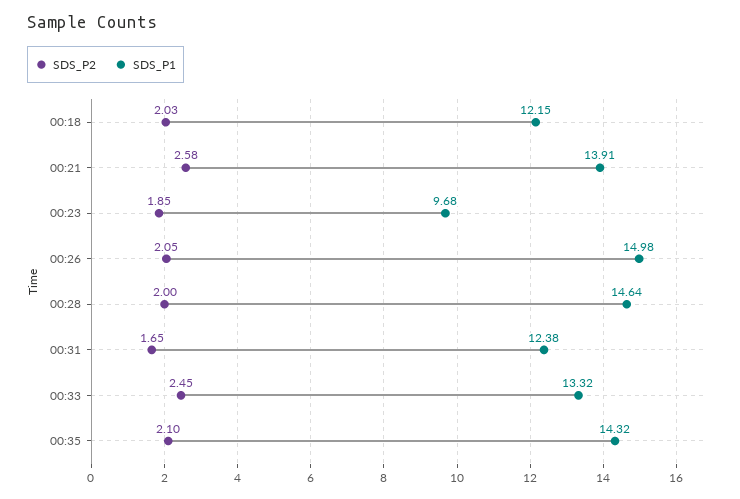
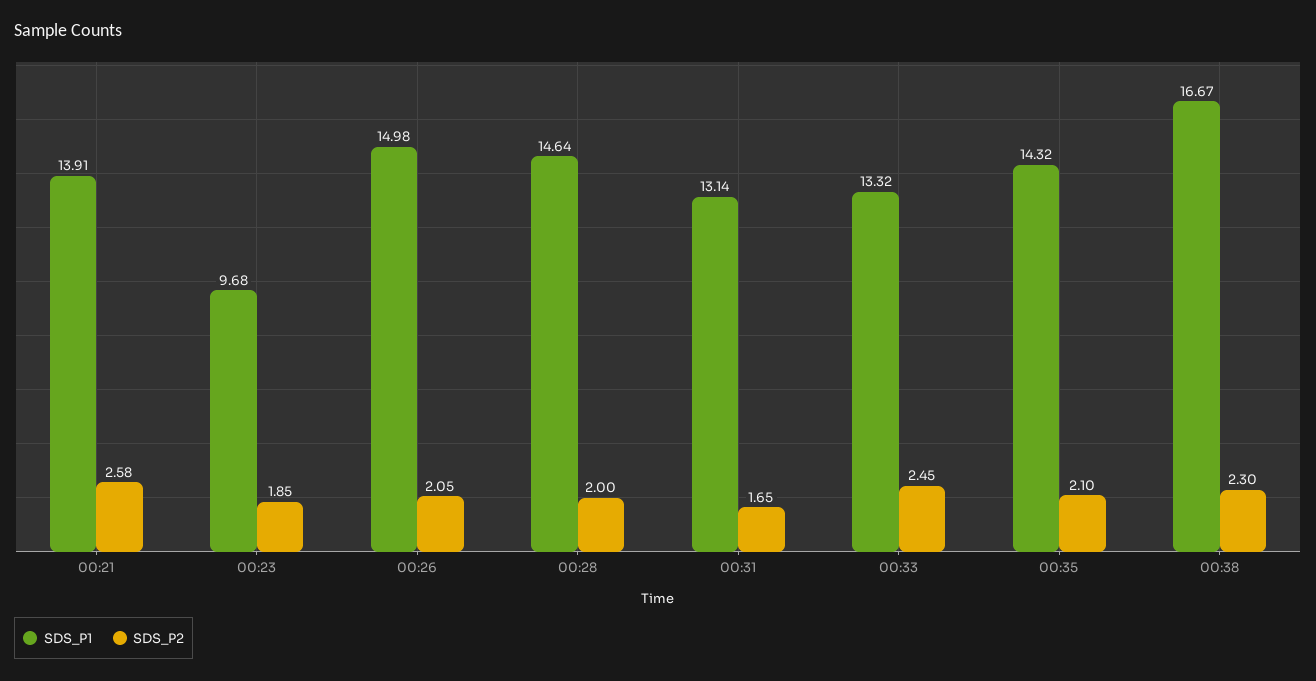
SDS_P2, 00:18: 2.03 -> none
SDS_P1, 00:18: 12.15 -> none
SDS_P1, 00:31: 12.38 -> 13.14
SDS_P1, 00:38: none -> 16.67
SDS_P2, 00:38: none -> 2.3

